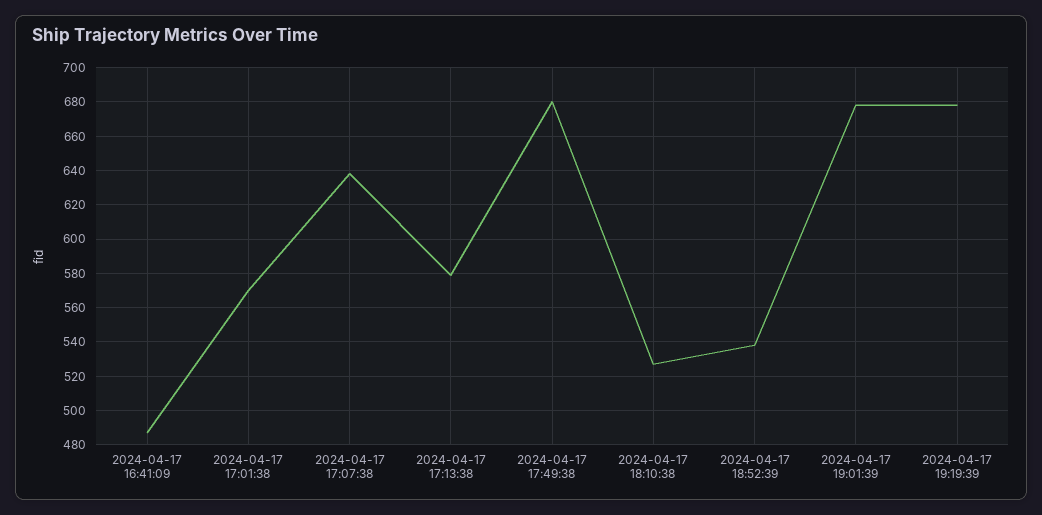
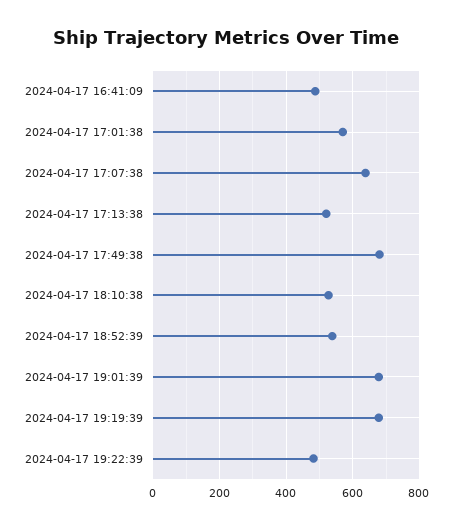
2024-04-17 17:13:38: 580 -> 520
2024-04-17 19:22:39: none -> 480

